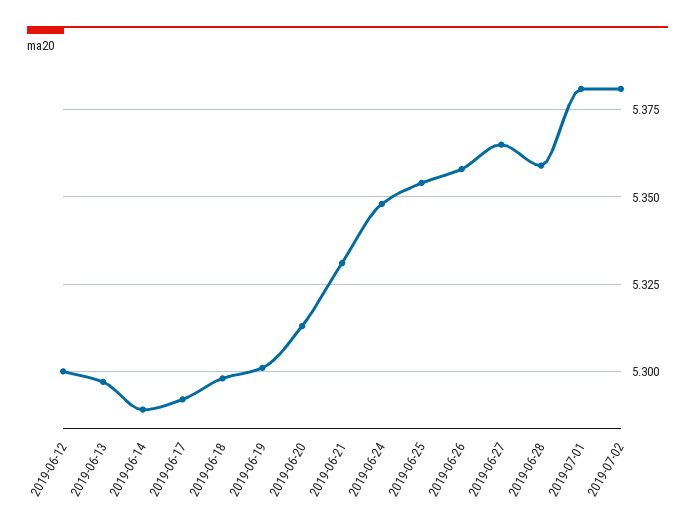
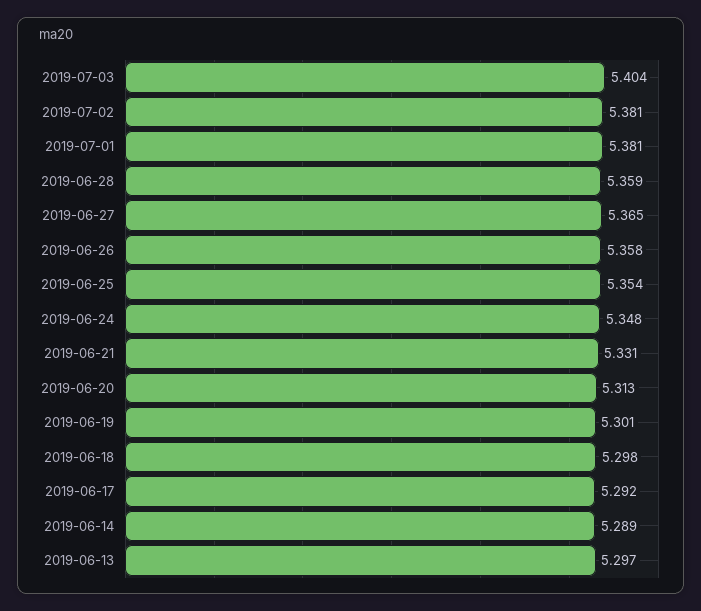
2019-06-12: 5.3 -> none
2019-07-03: none -> 5.404

